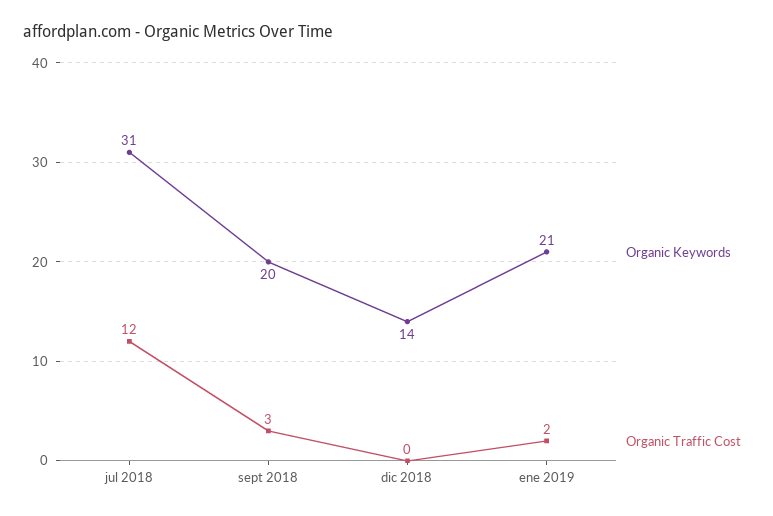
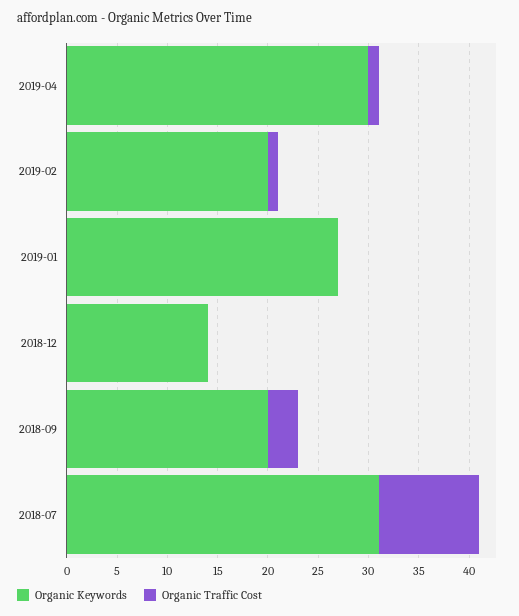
Organic Traffic Cost, jul 2018: 12 -> 10
Organic Keywords, ene 2019: 21 -> 27
Organic Traffic Cost, ene 2019: 2 -> 0
Organic Keywords, 2019-04: none -> 30
Organic Traffic Cost, 2019-04: none -> 1
Organic Keywords, 2019-02: none -> 20
Organic Traffic Cost, 2019-02: none -> 1

